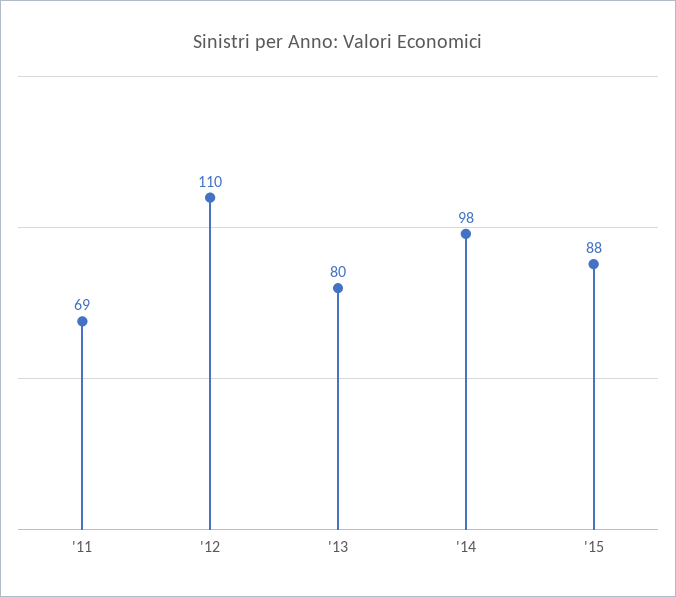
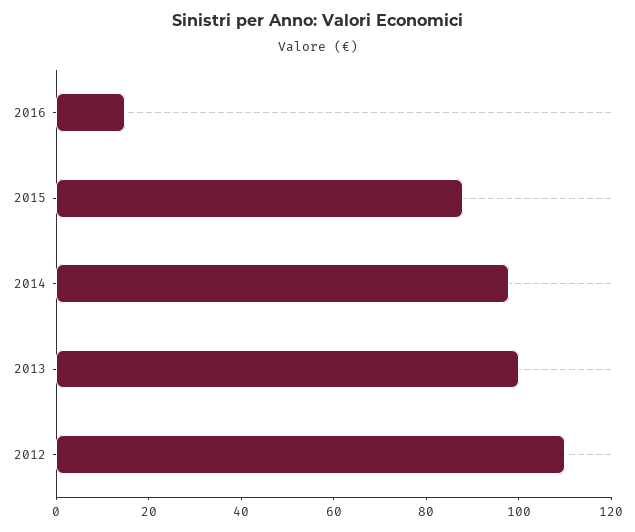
'11: 69 -> none
'13: 80 -> 100
2016: none -> 15

